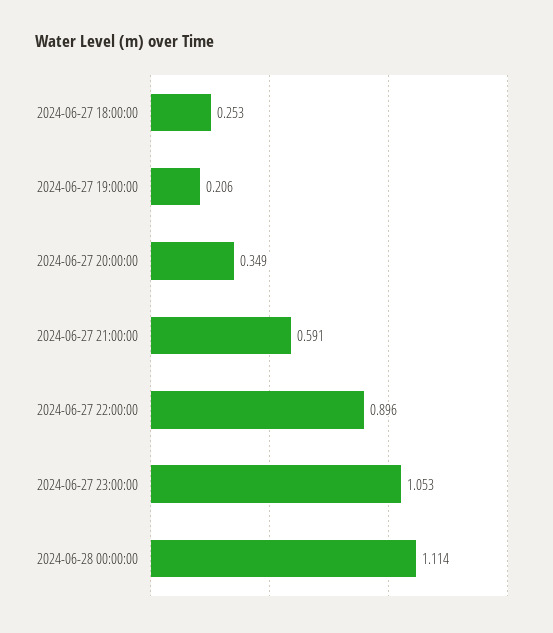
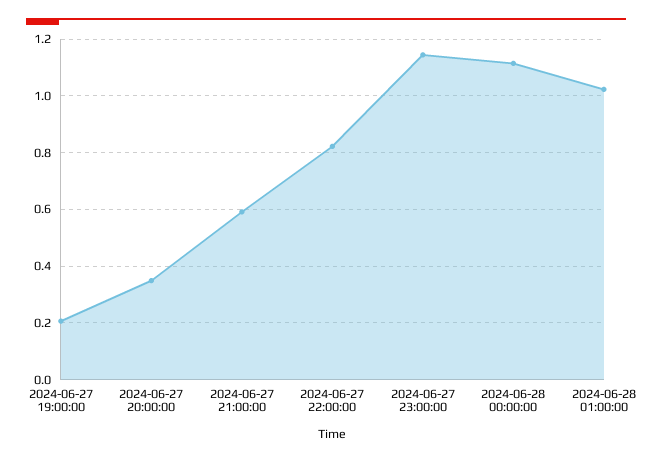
2024-06-27 18:00:00: 0.253 -> none
2024-06-27 22:00:00: 0.896 -> 0.825
2024-06-27 23:00:00: 1.053 -> 1.15
2024-06-28 01:00:00: none -> 1.025

